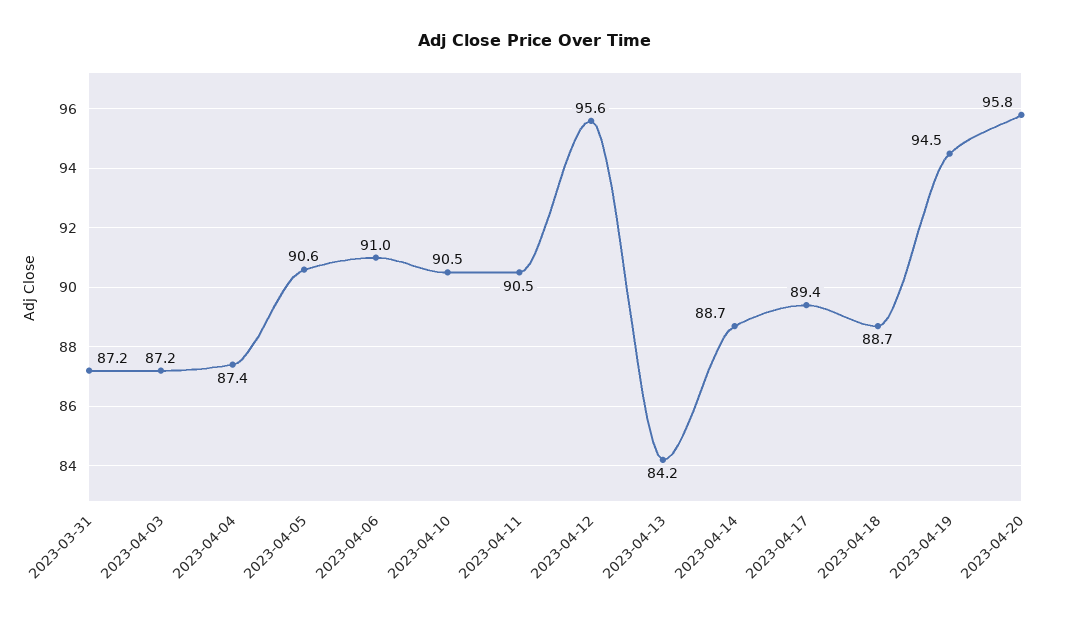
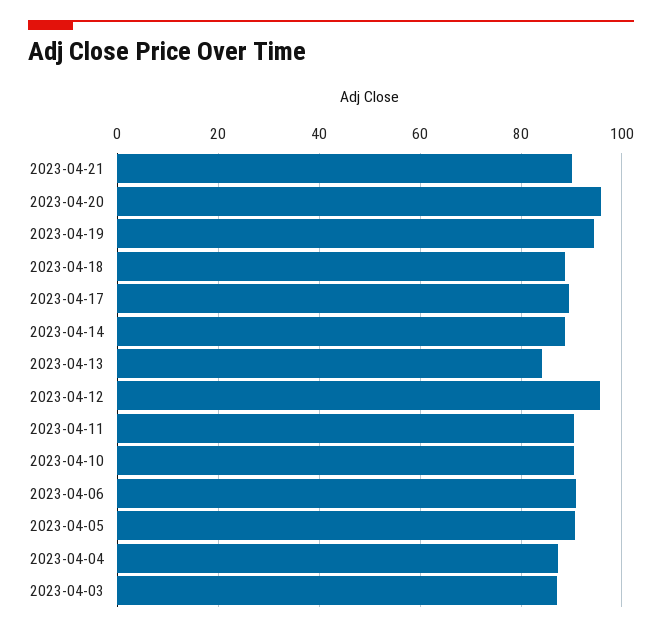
2023-03-31: 87.2 -> none
2023-04-21: none -> 90

